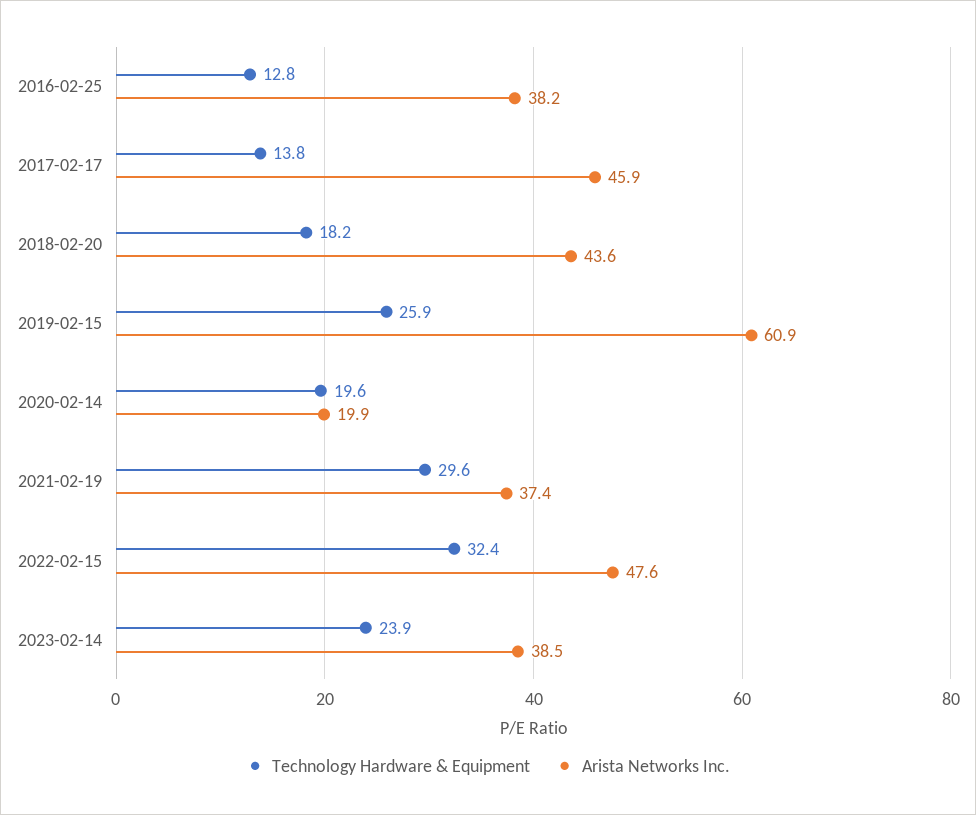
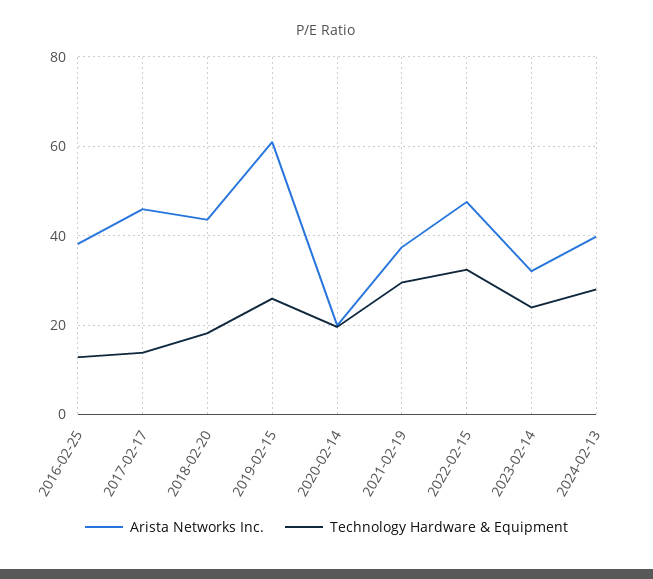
Arista Networks Inc., 2023-02-14: 38.5 -> 32
Arista Networks Inc., 2024-02-13: none -> 40
Technology Hardware & Equipment, 2024-02-13: none -> 28

